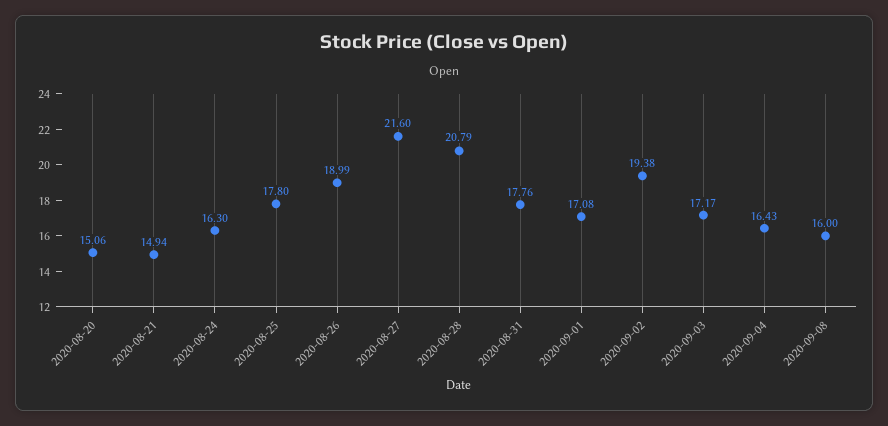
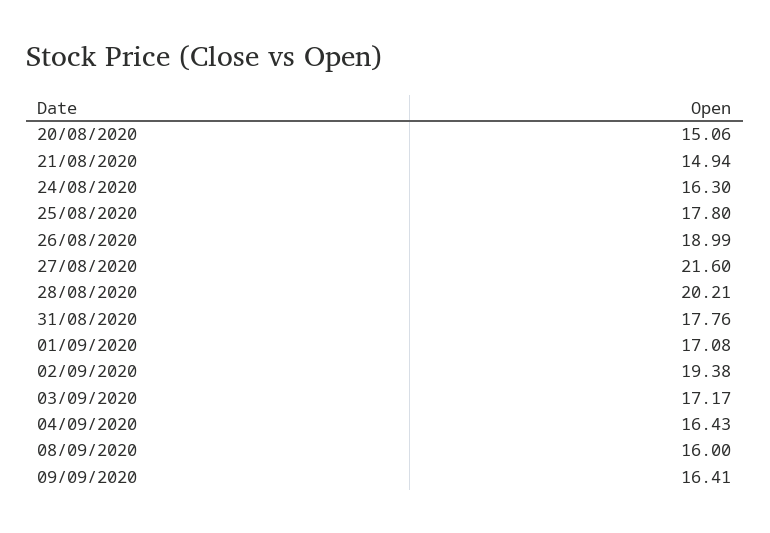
2020-08-28: 20.79 -> 20.21
09/09/2020: none -> 16.41

